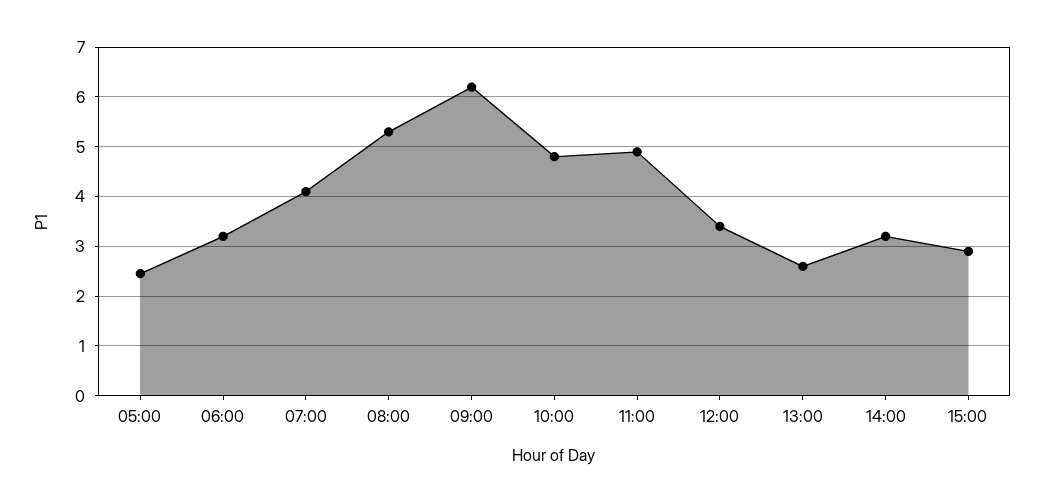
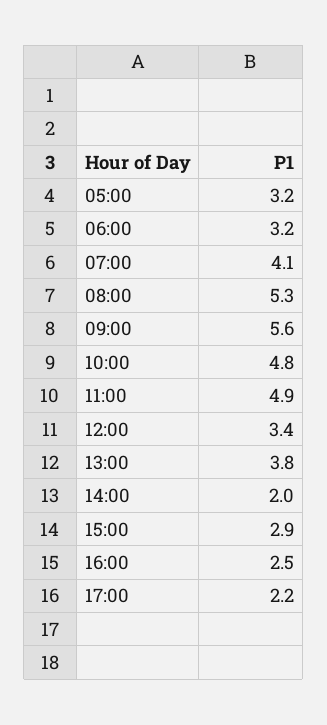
05:00: 2.4 -> 3.2
09:00: 6.2 -> 5.6
13:00: 2.6 -> 3.8
14:00: 3.2 -> 2
16:00: none -> 2.5
17:00: none -> 2.2

